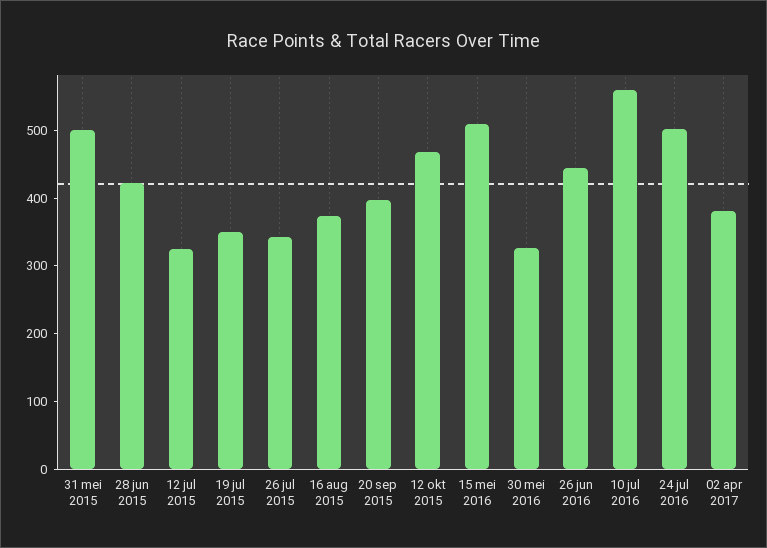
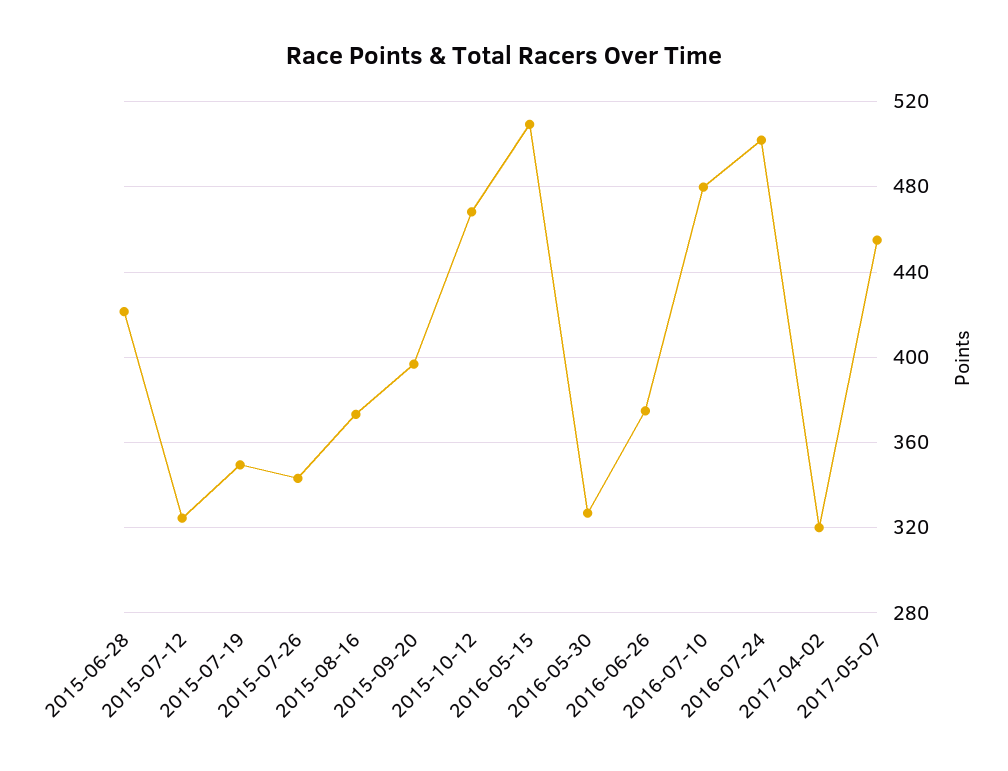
31 mei 2015: 500 -> none
26 jun 2016: 440 -> 375
10 jul 2016: 560 -> 480
02 apr 2017: 380 -> 320
2017-05-07: none -> 455

